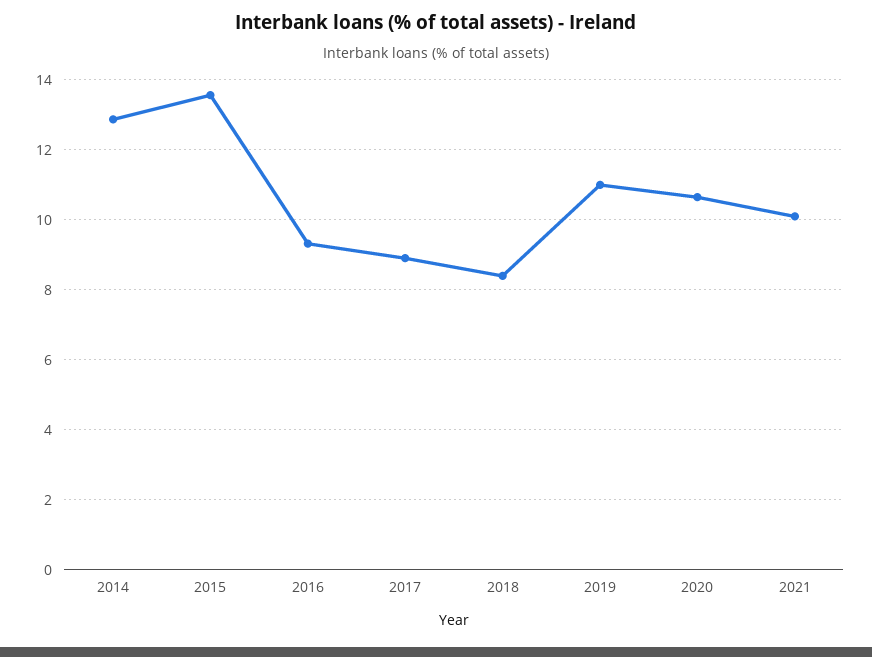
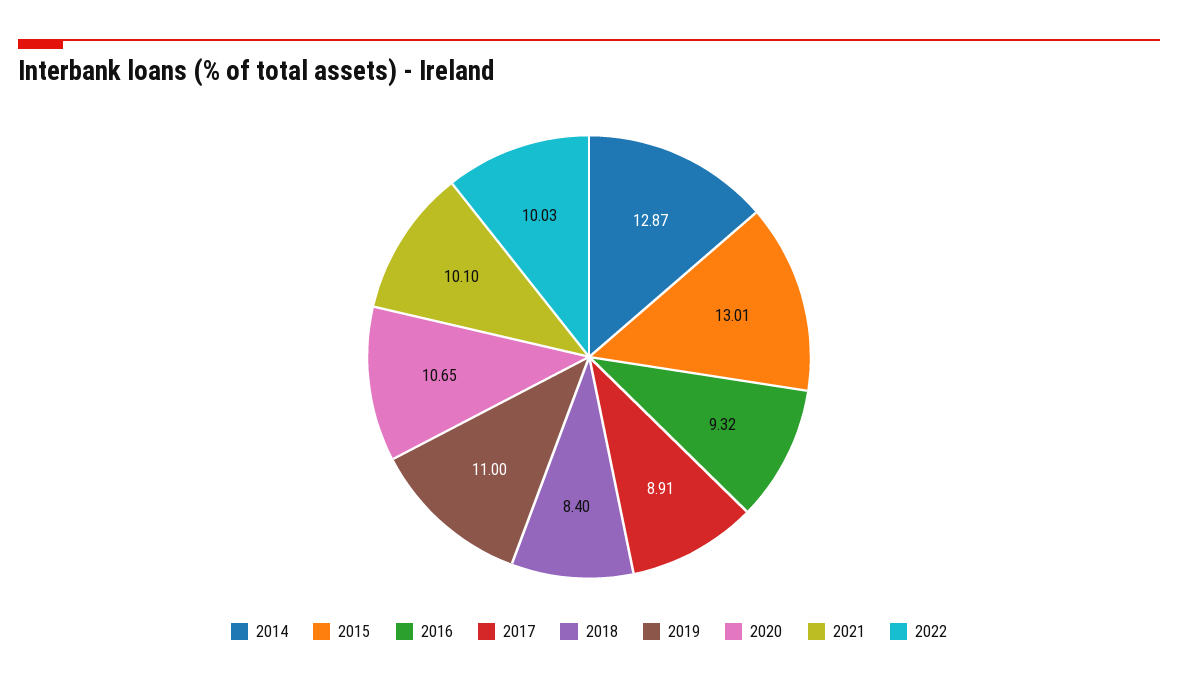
2015: 13.6 -> 13.01
2022: none -> 10.03

